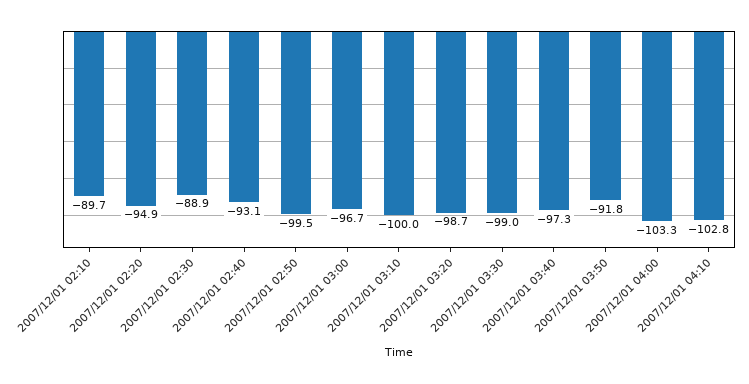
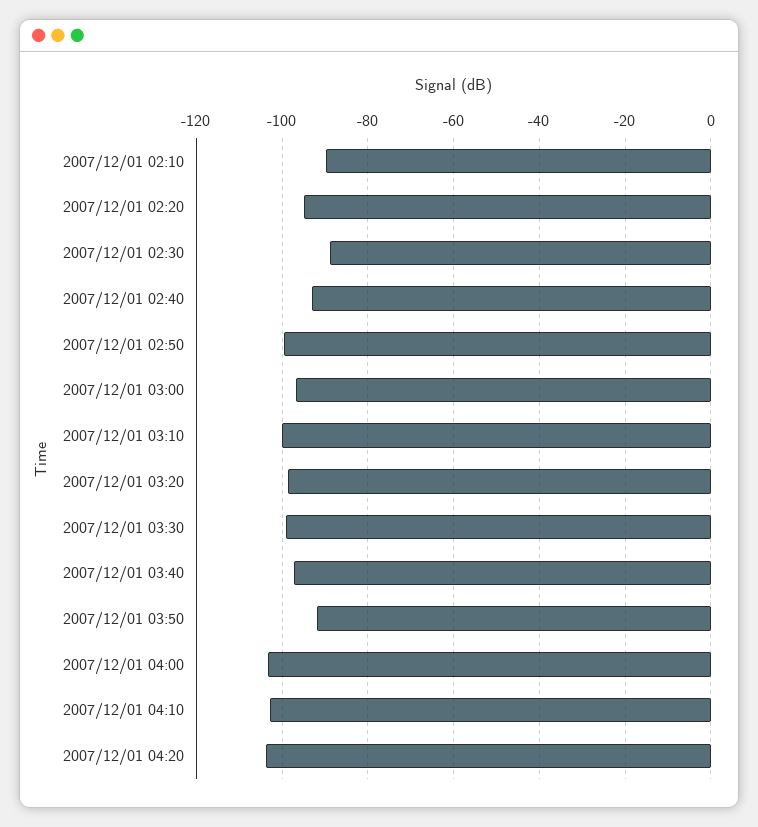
2007/12/01 04:20: none -> -104

